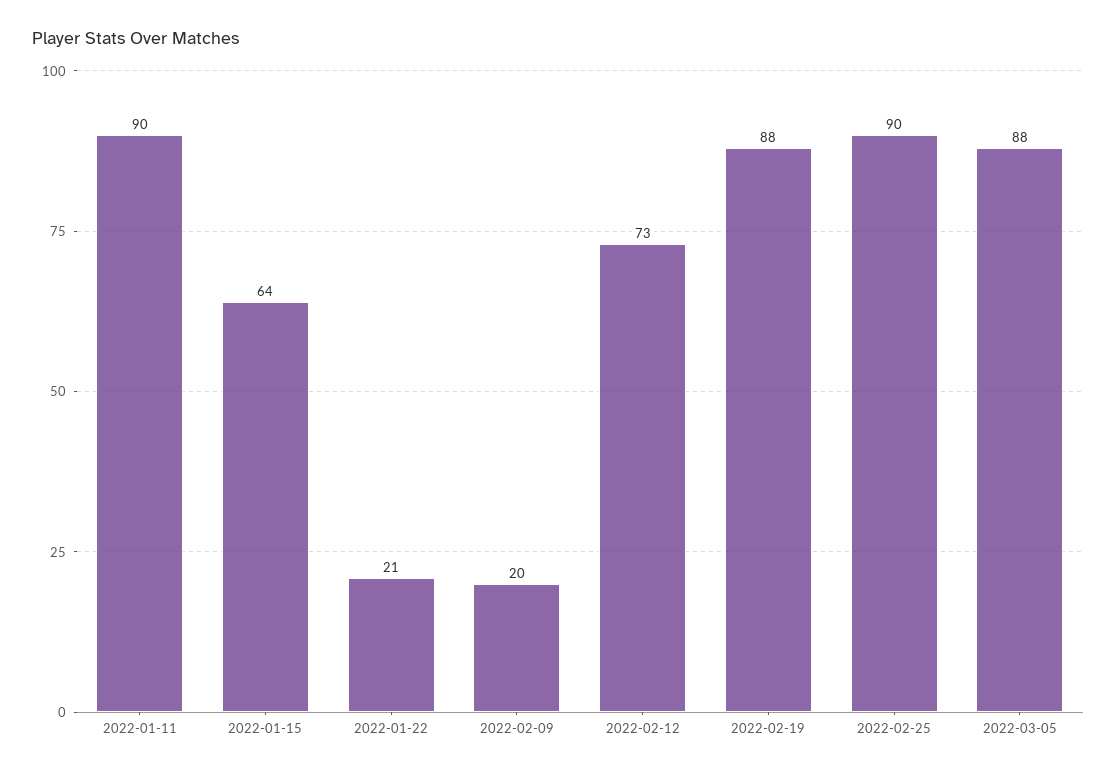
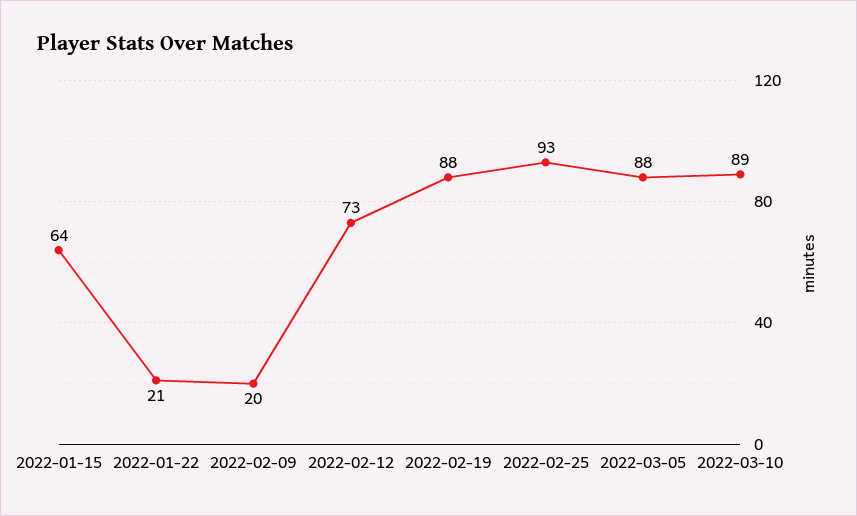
2022-01-11: 90 -> none
2022-02-25: 90 -> 93
2022-03-10: none -> 89

